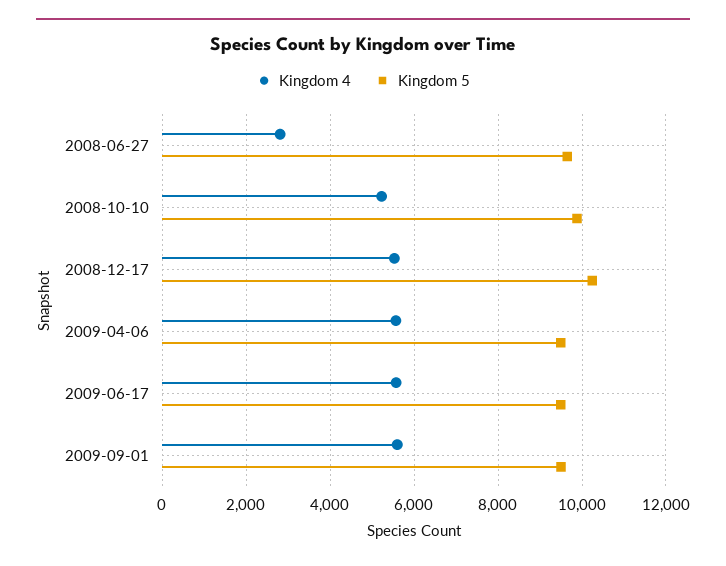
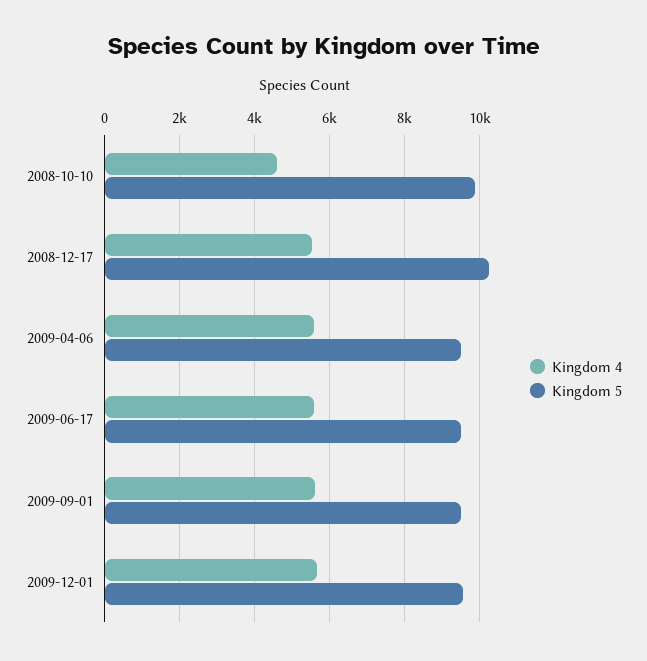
Kingdom 4, 2008-06-27: 2800 -> none
Kingdom 5, 2008-06-27: 9600 -> none
Kingdom 4, 2008-10-10: 5200 -> 4600
Kingdom 4, 2009-12-01: none -> 5600
Kingdom 5, 2009-12-01: none -> 9600

